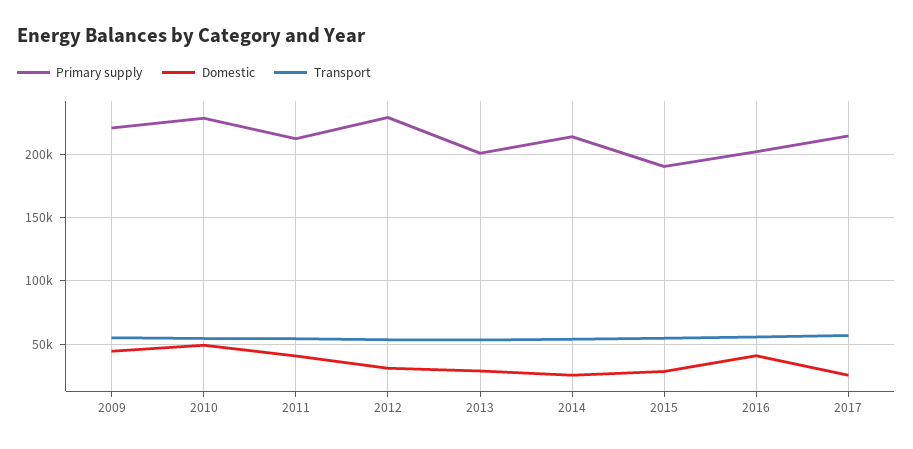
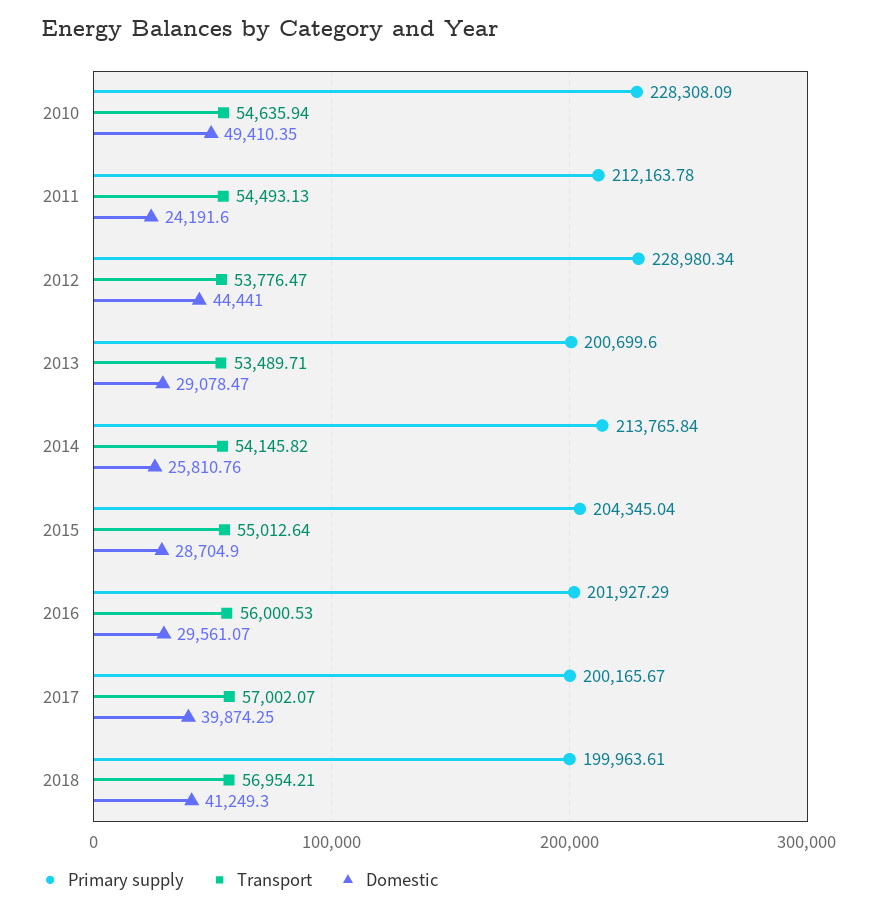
Primary supply, 2009: 220000 -> none
Domestic, 2009: 45000 -> none
Transport, 2009: 55000 -> none
Domestic, 2011: 40000 -> 24191.6
Domestic, 2012: 30000 -> 44441
Primary supply, 2015: 190000 -> 204345.04
Domestic, 2016: 40000 -> 29561.07
Primary supply, 2017: 215000 -> 200165.67
Domestic, 2017: 25000 -> 39874.25
Primary supply, 2018: none -> 199963.61
Transport, 2018: none -> 56954.21
Domestic, 2018: none -> 41249.3

